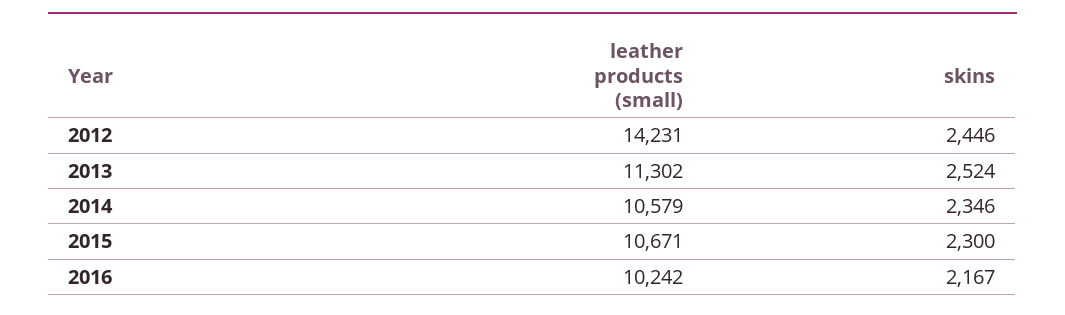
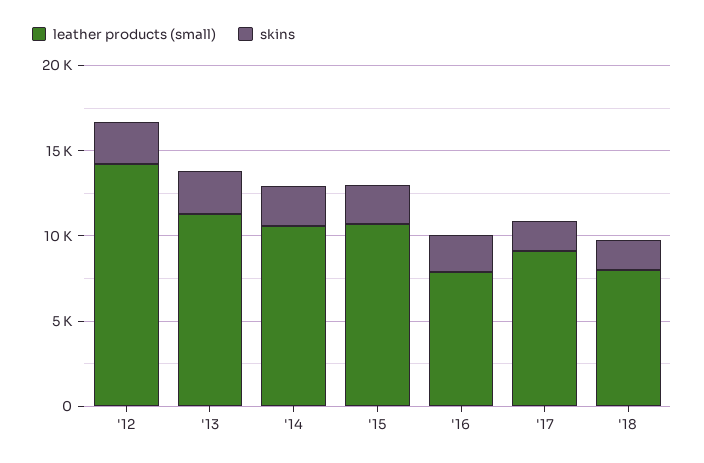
leather products (small), 2016: 10242 -> 8000
leather products (small), '17: none -> 9000
skins, '17: none -> 2000
leather products (small), '18: none -> 8000
skins, '18: none -> 2000

